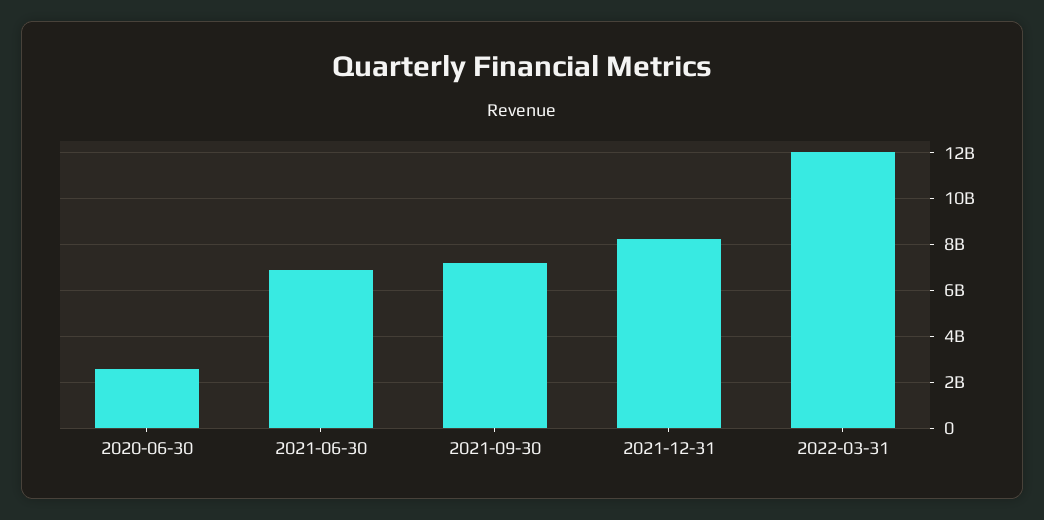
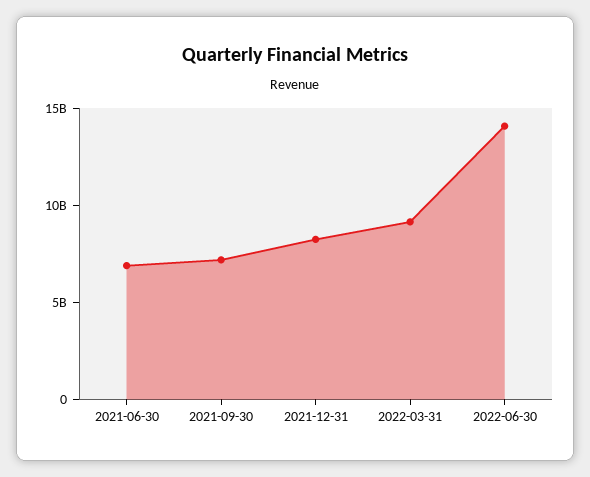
2020-06-30: 2500000000 -> none
2022-03-31: 12000000000 -> 9000000000
2022-06-30: none -> 14000000000

